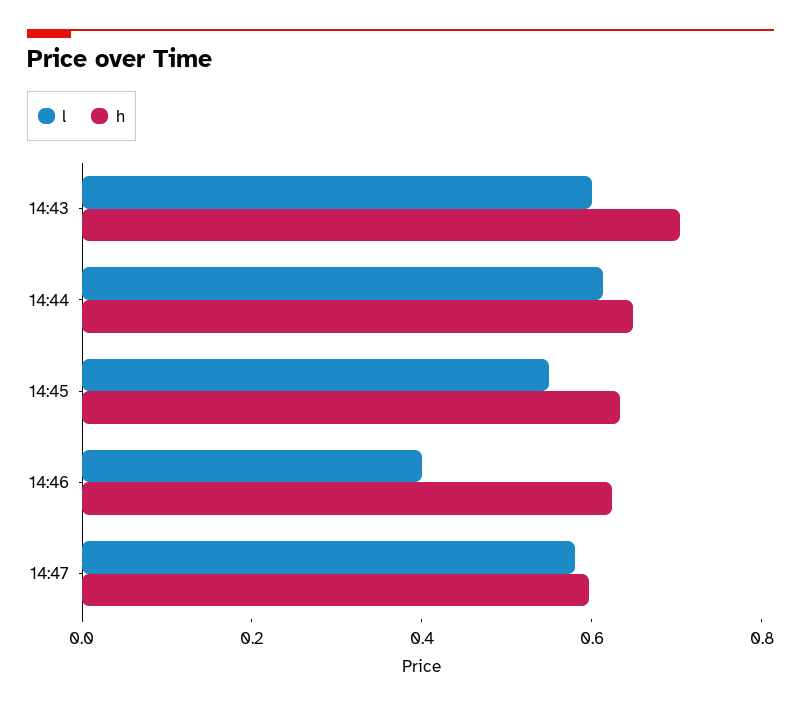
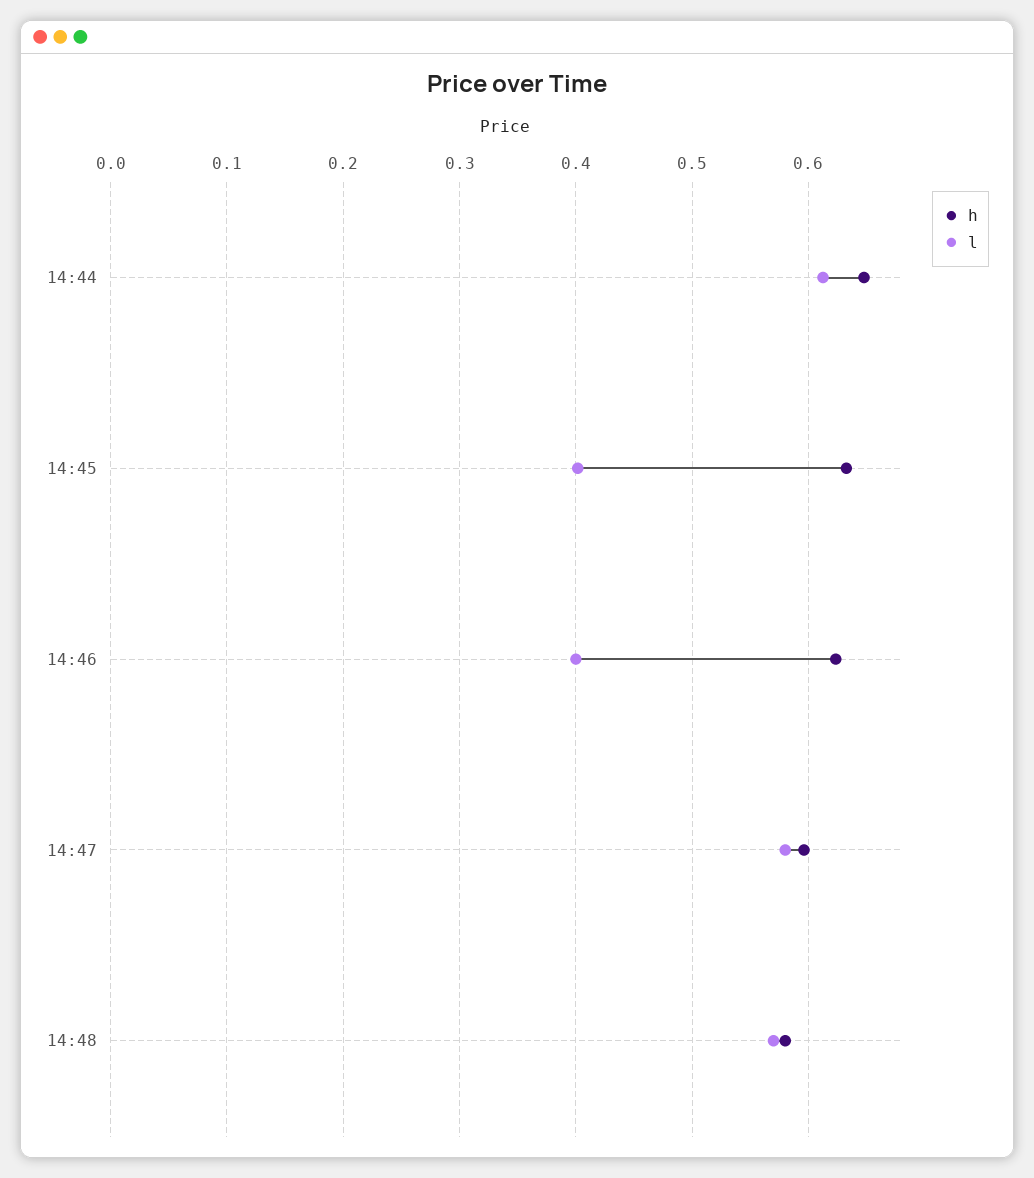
l, 14:43: 0.6 -> none
h, 14:43: 0.7 -> none
l, 14:45: 0.55 -> 0.4
h, 14:48: none -> 0.58
l, 14:48: none -> 0.57

